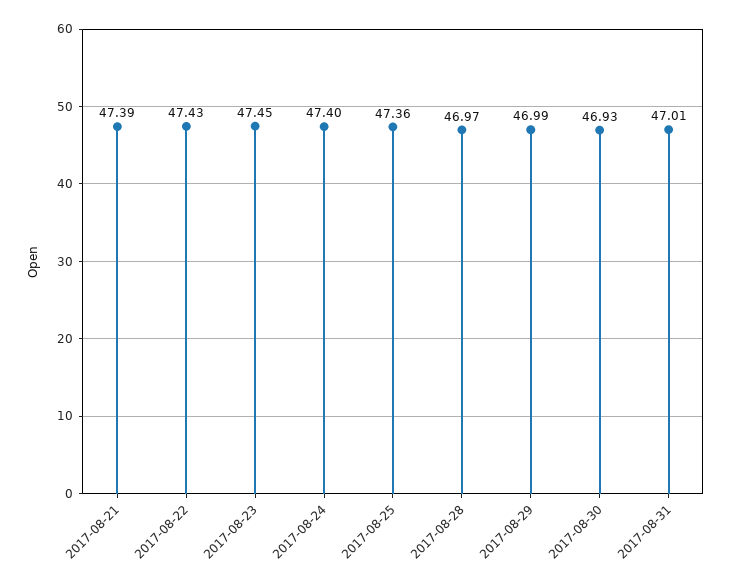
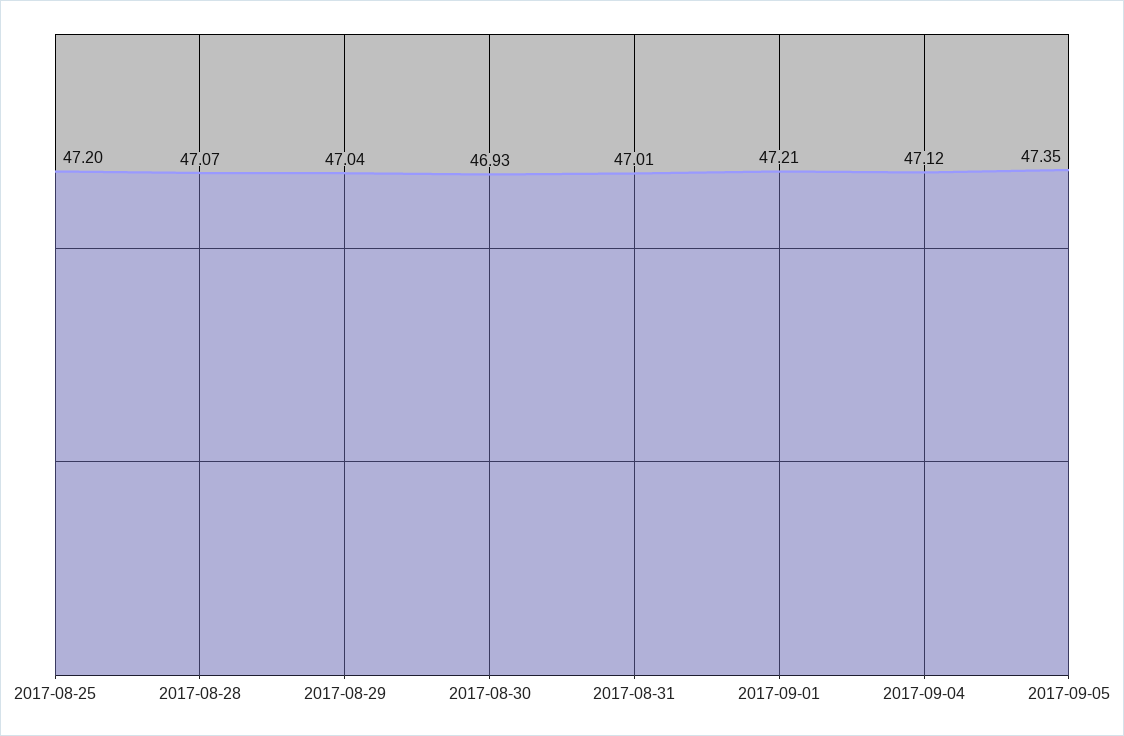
2017-08-21: 47.39 -> none
2017-08-22: 47.43 -> none
2017-08-23: 47.45 -> none
2017-08-24: 47.4 -> none
2017-08-25: 47.36 -> 47.2
2017-08-28: 46.97 -> 47.07
2017-08-29: 46.99 -> 47.04
2017-09-01: none -> 47.21
2017-09-04: none -> 47.12
2017-09-05: none -> 47.35

